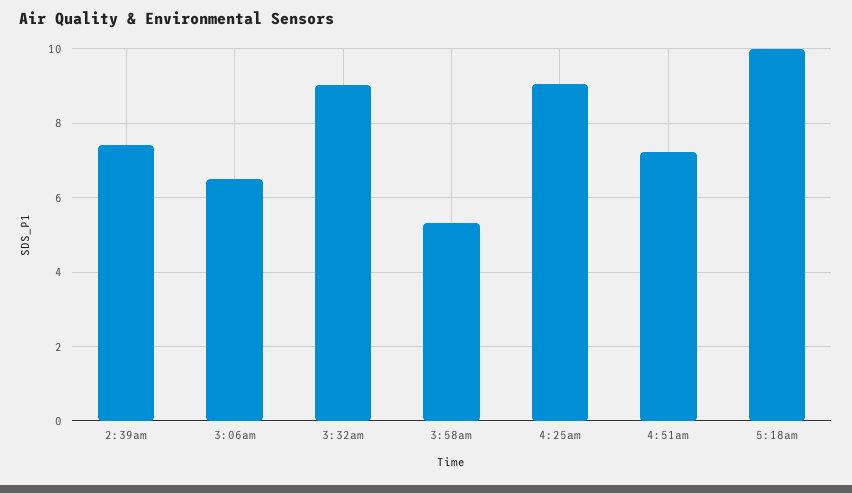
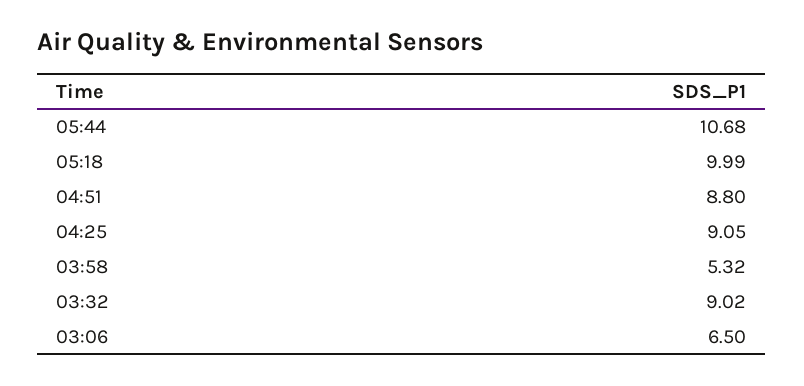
2:39am: 7.4 -> none
4:51am: 7.2 -> 8.8
05:44: none -> 10.68

